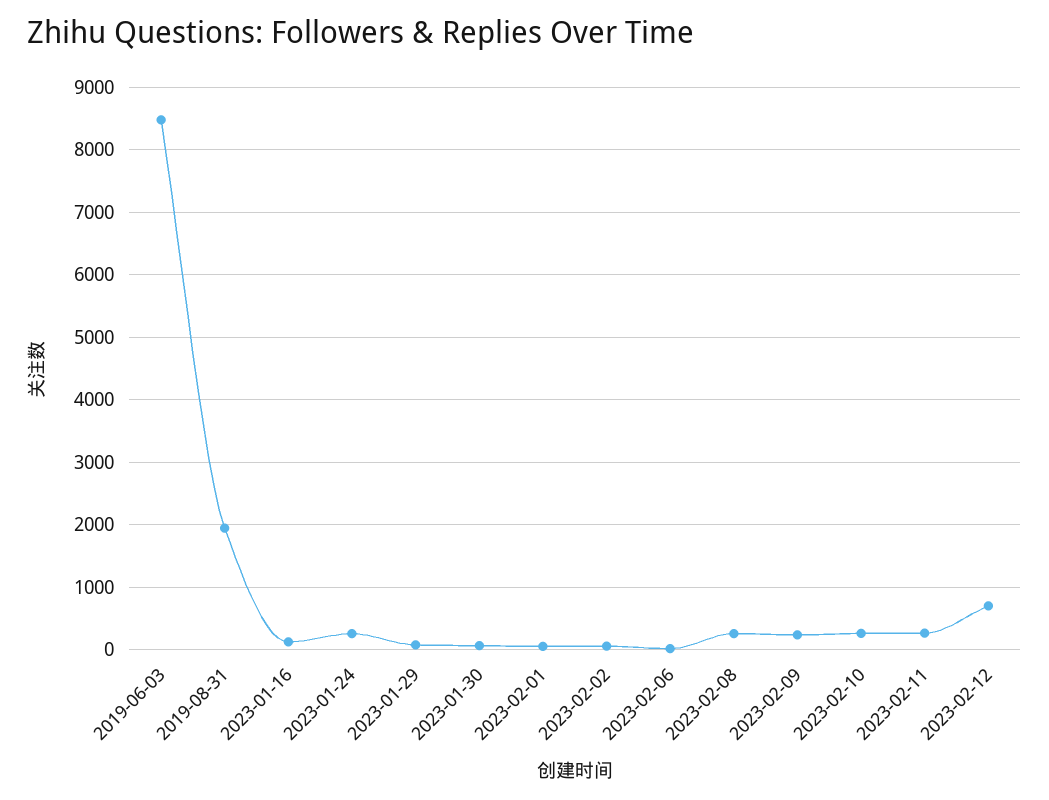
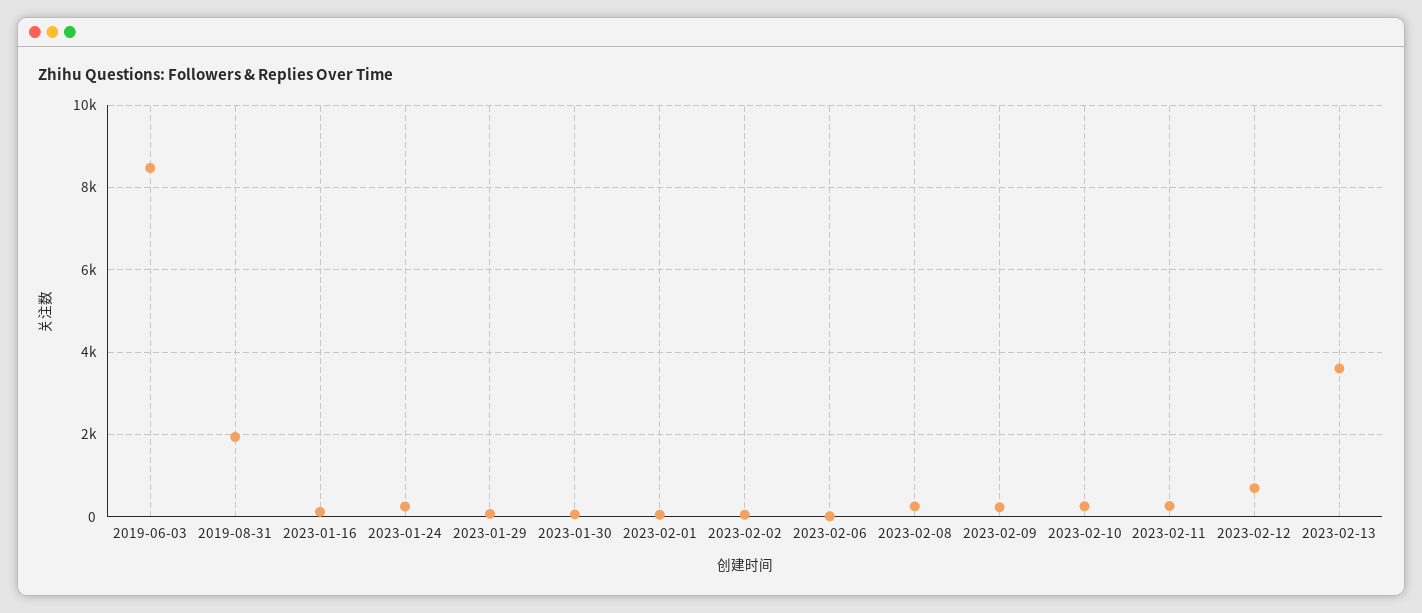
2023-02-13: none -> 3600

